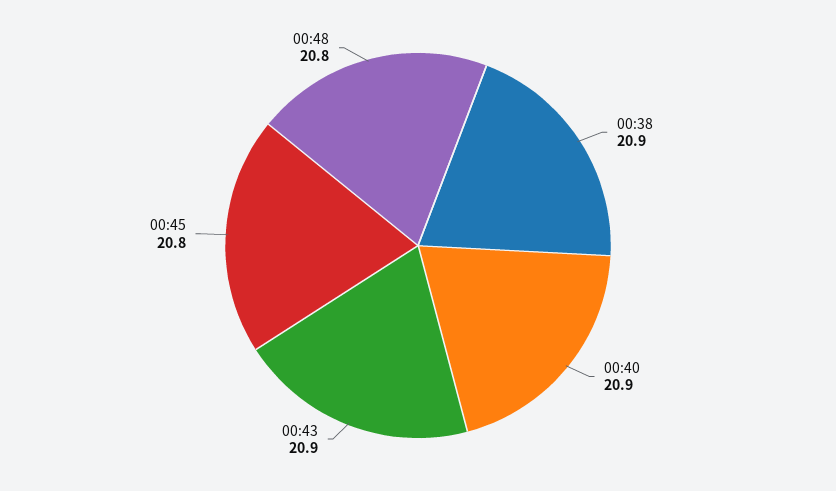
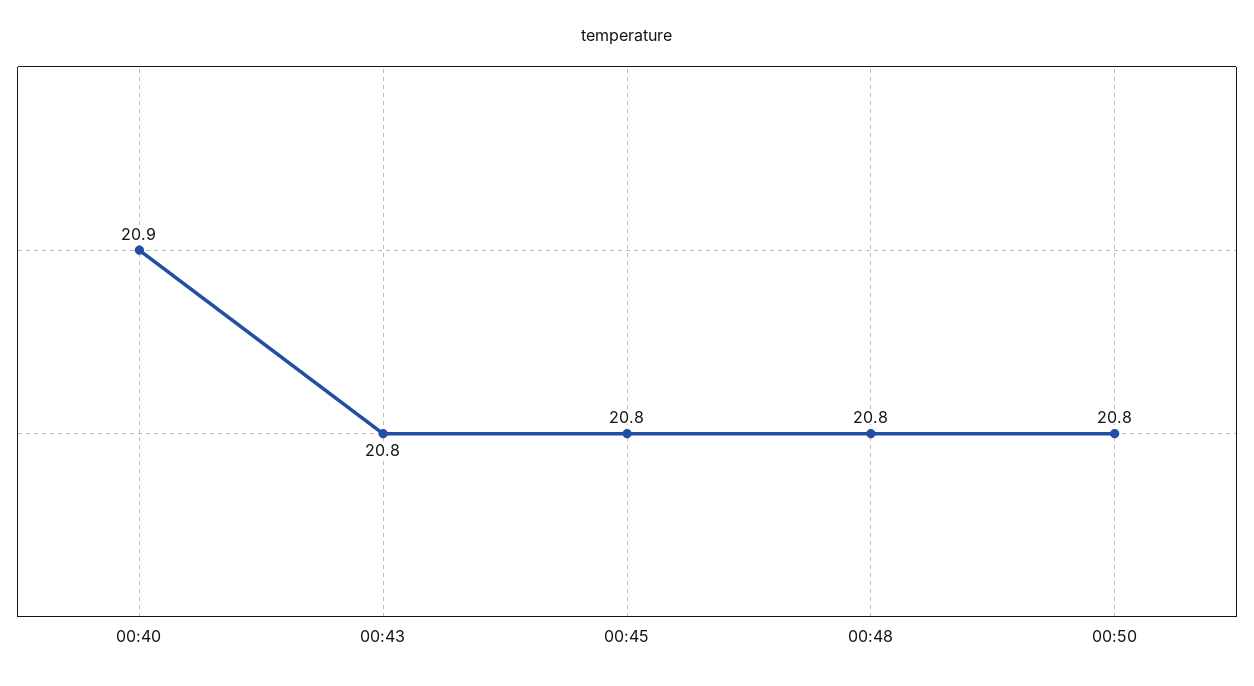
00:38: 20.9 -> none
00:43: 20.9 -> 20.8
00:50: none -> 20.8

